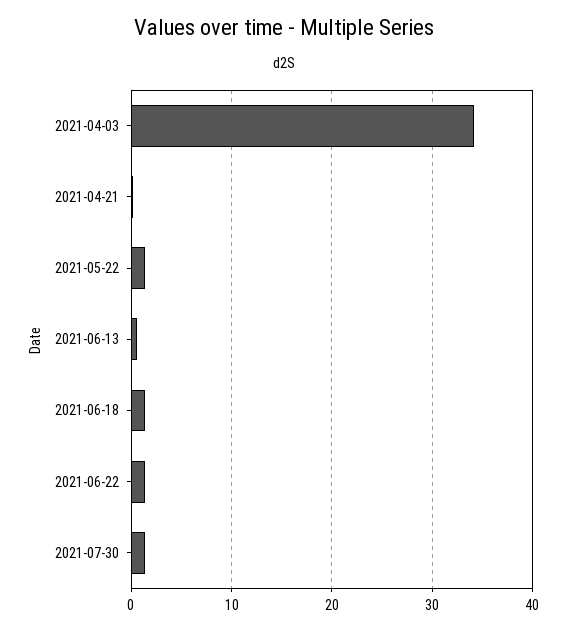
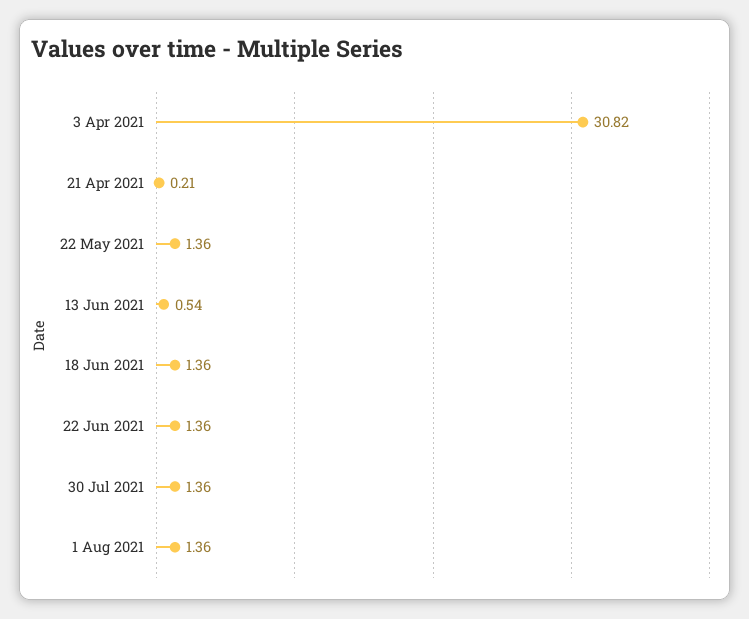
2021-04-03: 34 -> 30.82
1 Aug 2021: none -> 1.36

